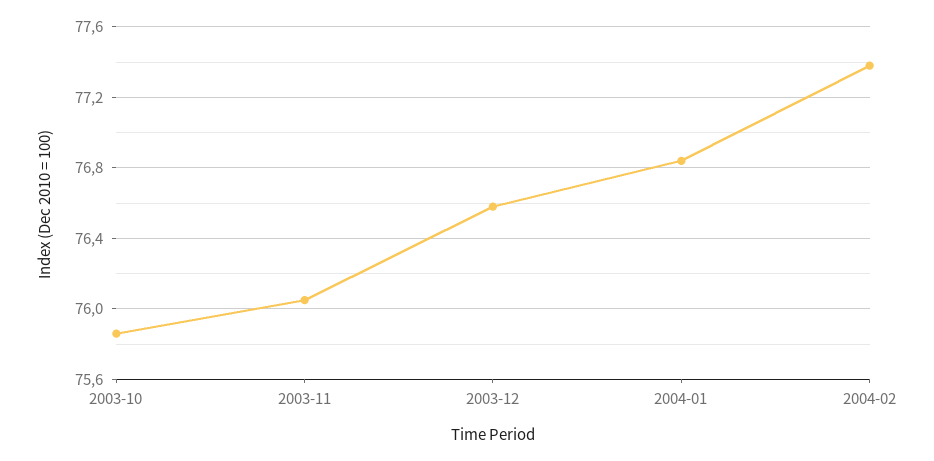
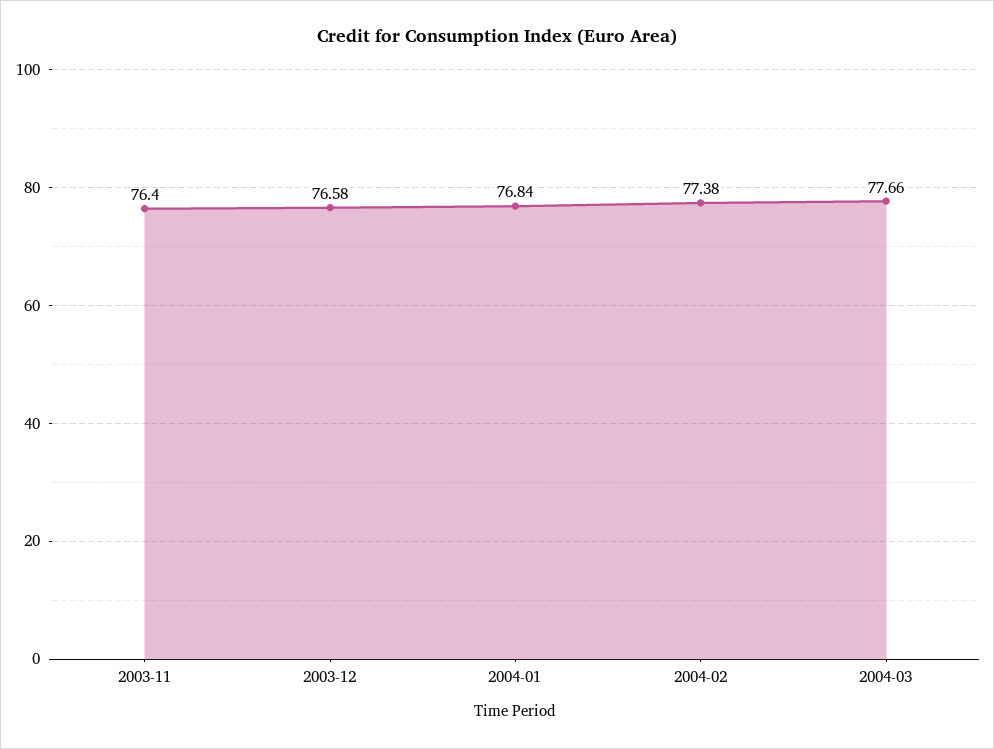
2003-10: 75.85 -> none
2003-11: 76.05 -> 76.4
2004-03: none -> 77.66

